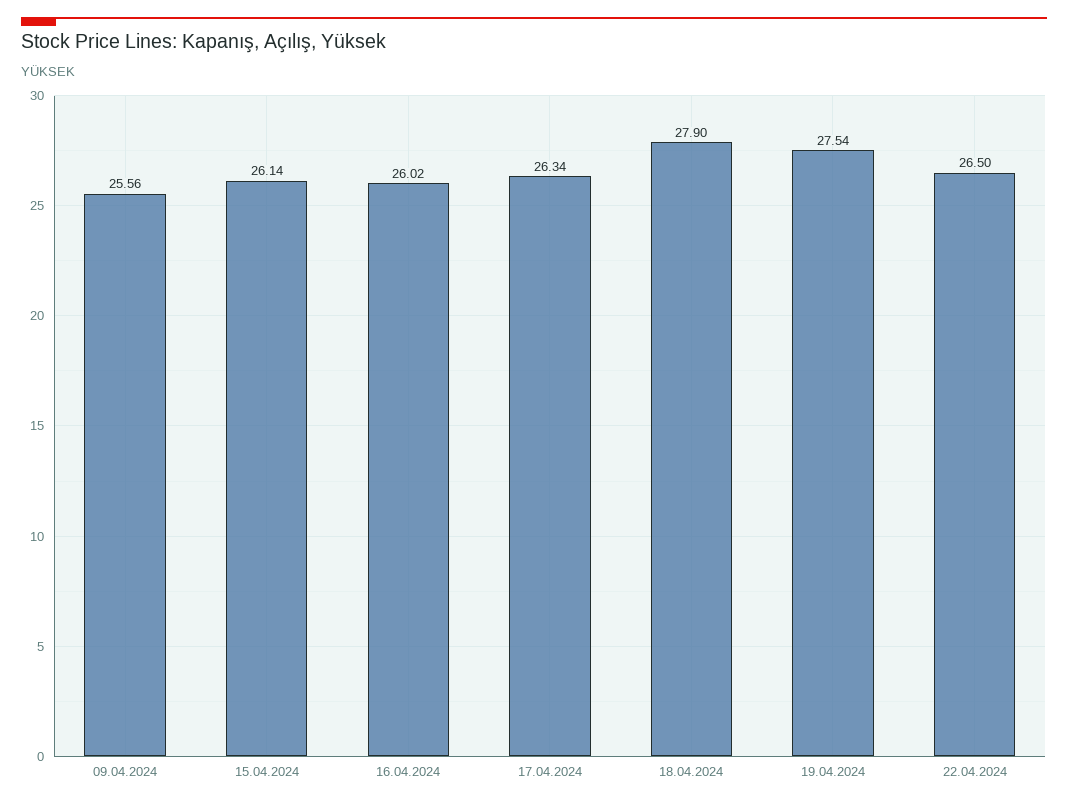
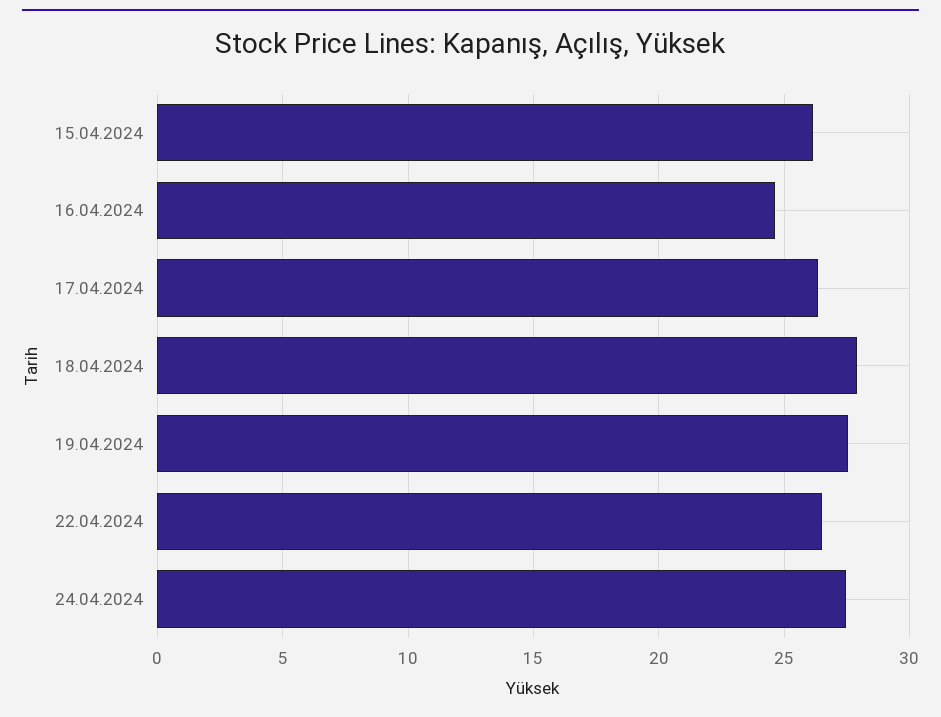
09.04.2024: 25.56 -> none
16.04.2024: 26.02 -> 24.5
24.04.2024: none -> 27.5

